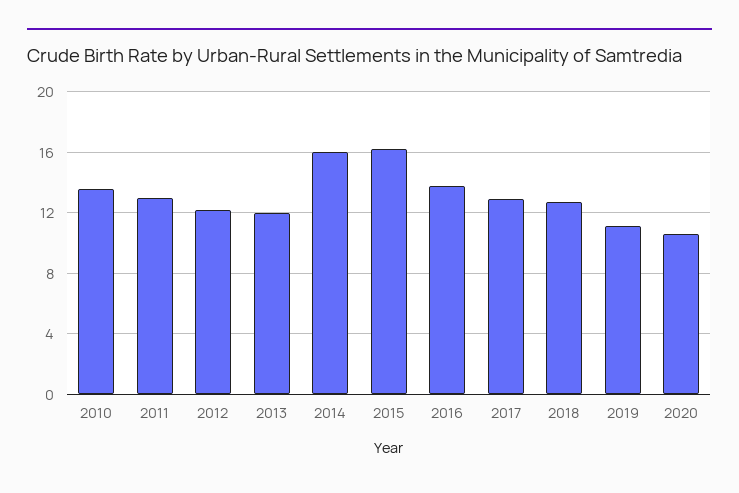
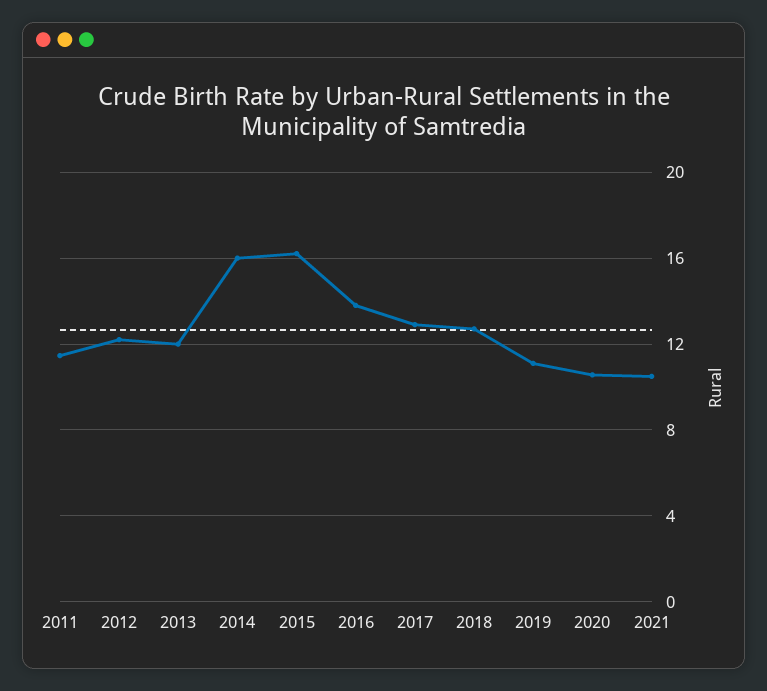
2010: 13.5 -> none
2011: 13 -> 11.5
2021: none -> 10.5

